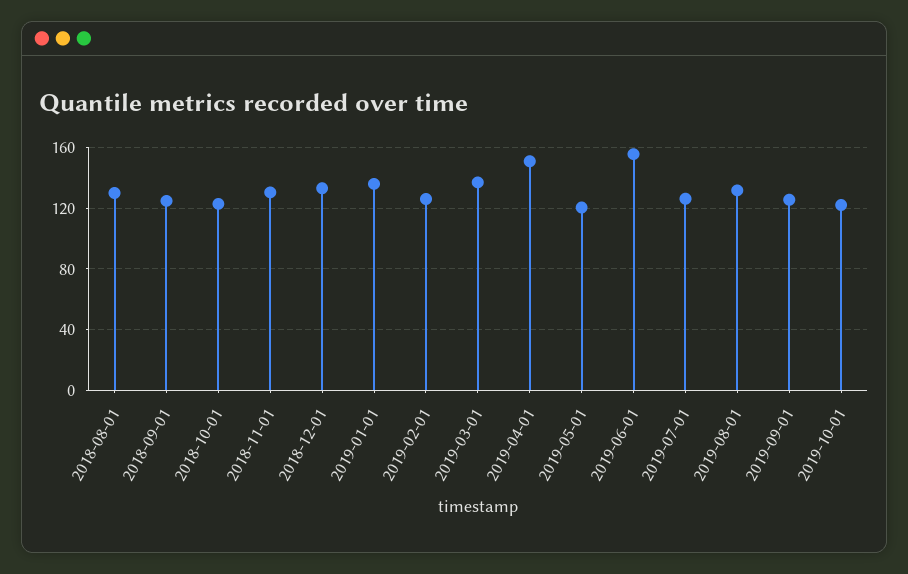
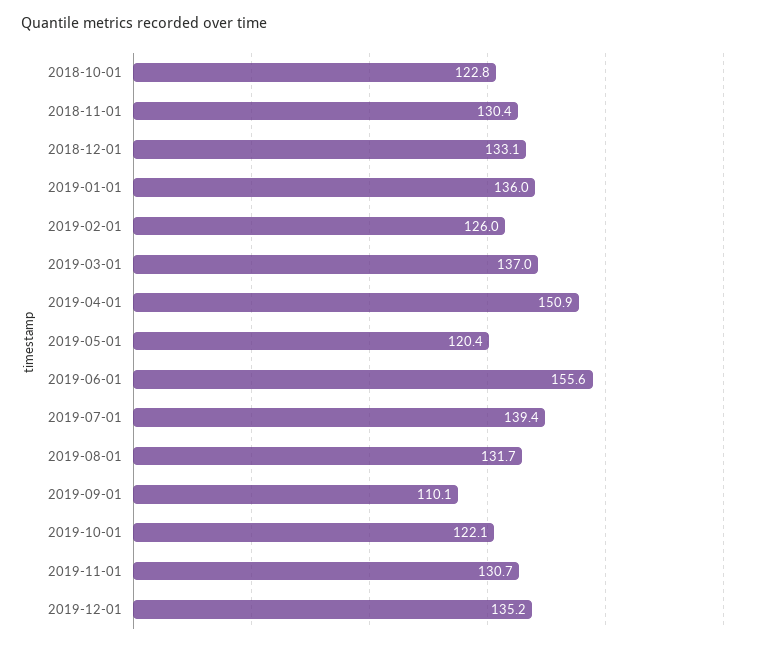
2018-08-01: 130 -> none
2018-09-01: 125 -> none
2019-07-01: 125 -> 139.4
2019-09-01: 125 -> 110.1
2019-11-01: none -> 130.7
2019-12-01: none -> 135.2

